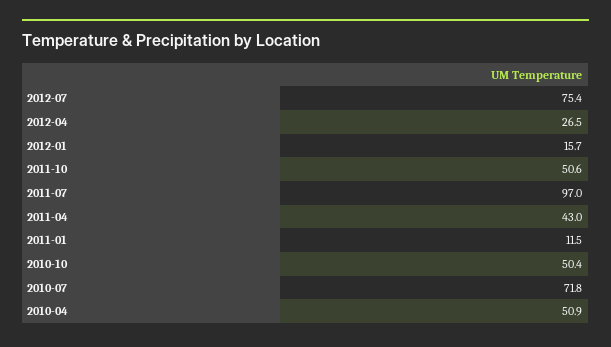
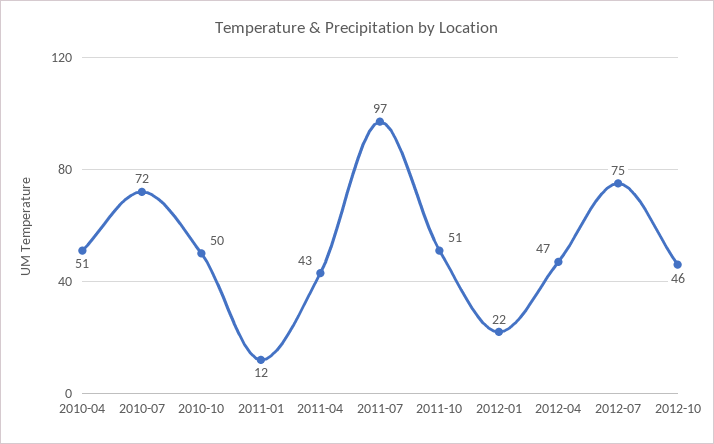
2012-04: 26.5 -> 47
2012-01: 15.7 -> 22
2012-10: none -> 46

